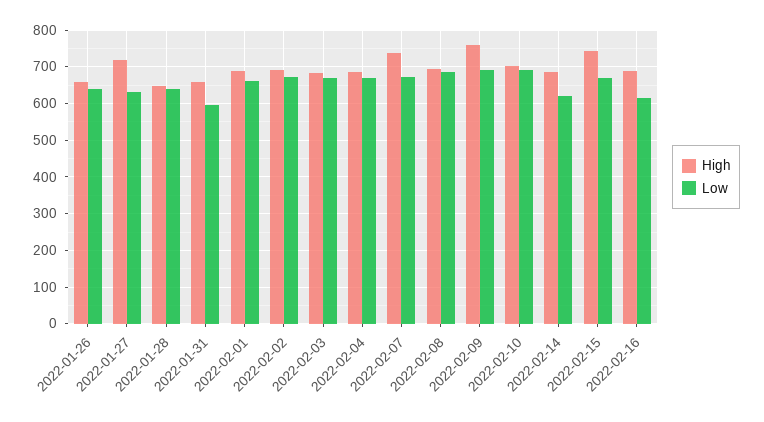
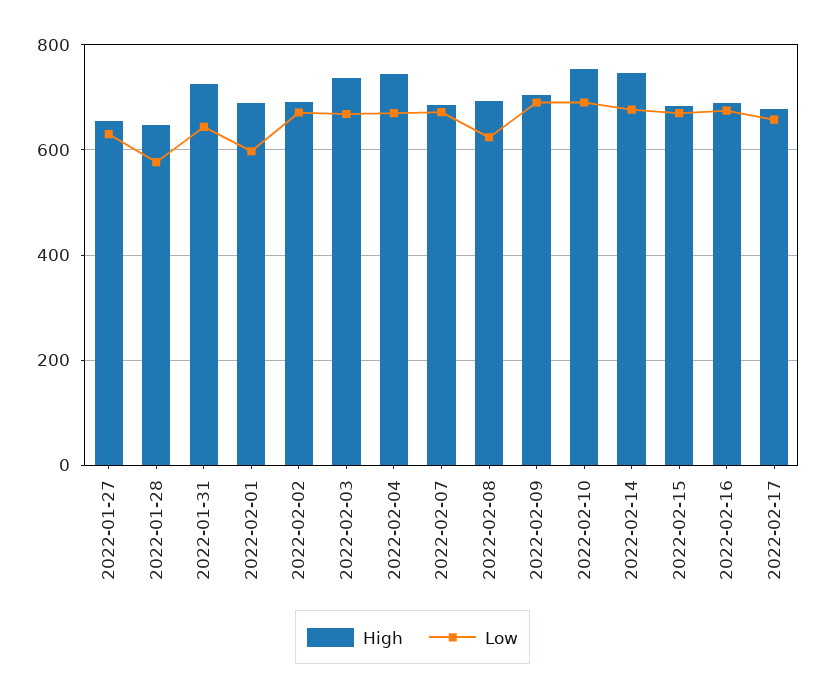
High, 2022-01-26: 660 -> none
Low, 2022-01-26: 640 -> none
High, 2022-01-27: 720 -> 660
Low, 2022-01-28: 640 -> 580
High, 2022-01-31: 660 -> 720
Low, 2022-01-31: 600 -> 640
Low, 2022-02-01: 660 -> 600
High, 2022-02-03: 680 -> 740
High, 2022-02-04: 680 -> 740
High, 2022-02-07: 740 -> 680
Low, 2022-02-08: 680 -> 620
High, 2022-02-09: 760 -> 700
High, 2022-02-10: 700 -> 760
High, 2022-02-14: 680 -> 740
Low, 2022-02-14: 620 -> 680
High, 2022-02-15: 740 -> 680
Low, 2022-02-16: 620 -> 680
High, 2022-02-17: none -> 680
Low, 2022-02-17: none -> 660

